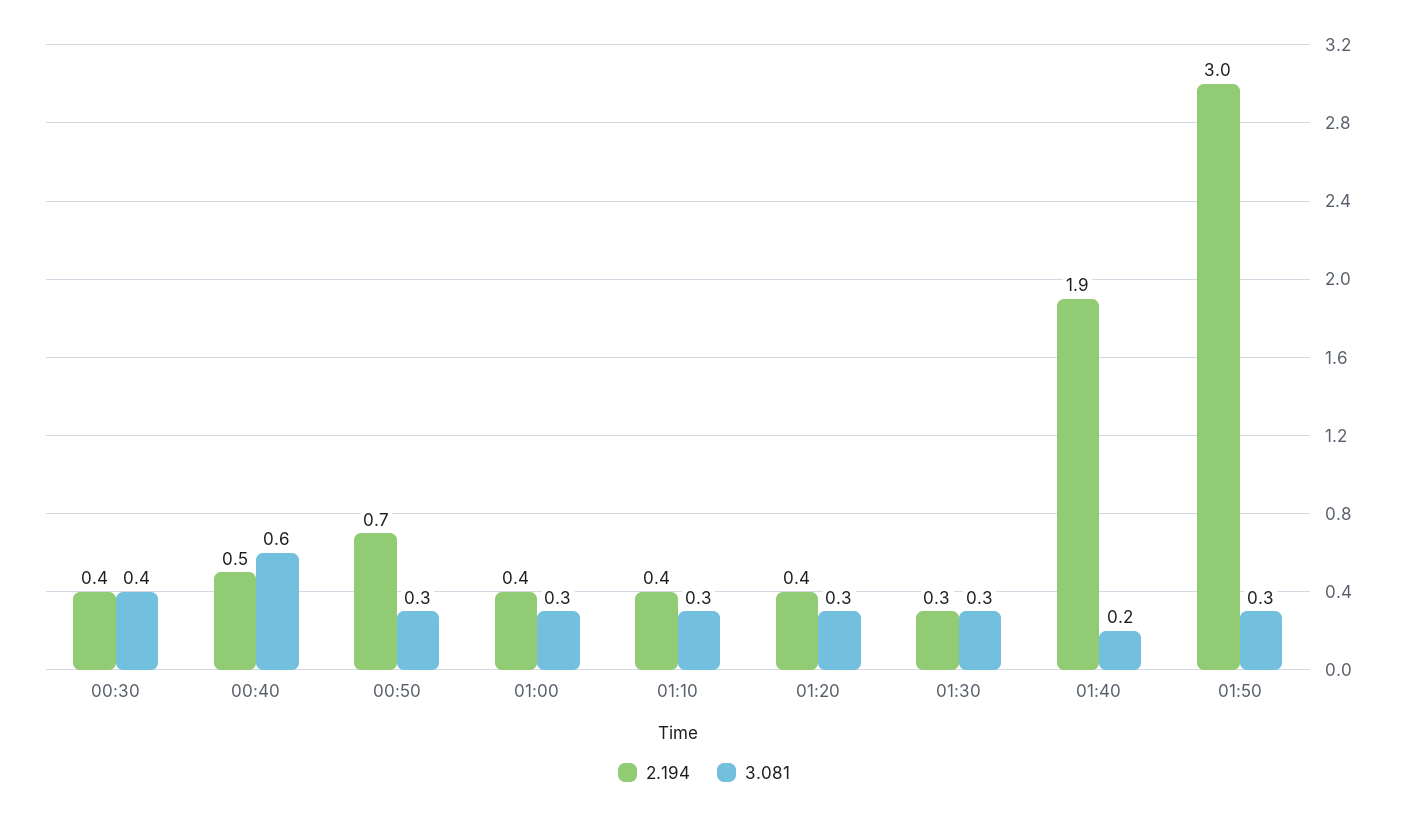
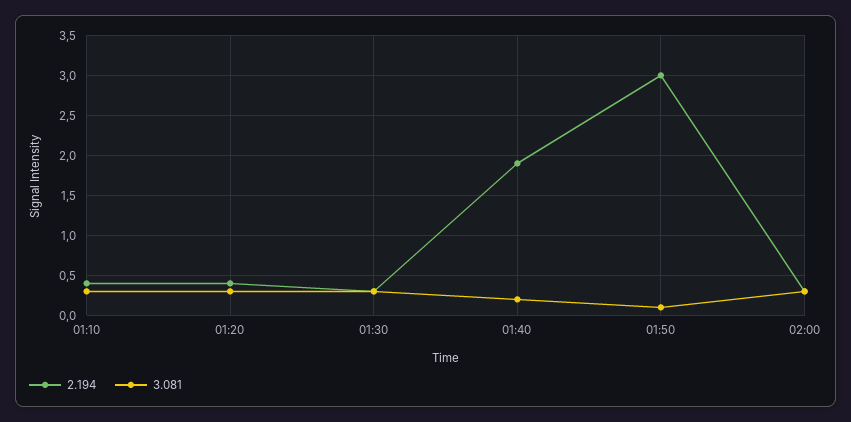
2.194, 00:30: 0.4 -> none
3.081, 00:30: 0.4 -> none
2.194, 00:40: 0.5 -> none
3.081, 00:40: 0.6 -> none
2.194, 00:50: 0.7 -> none
3.081, 00:50: 0.3 -> none
2.194, 01:00: 0.4 -> none
3.081, 01:00: 0.3 -> none
3.081, 01:50: 0.3 -> 0.1
2.194, 02:00: none -> 0.3
3.081, 02:00: none -> 0.3

